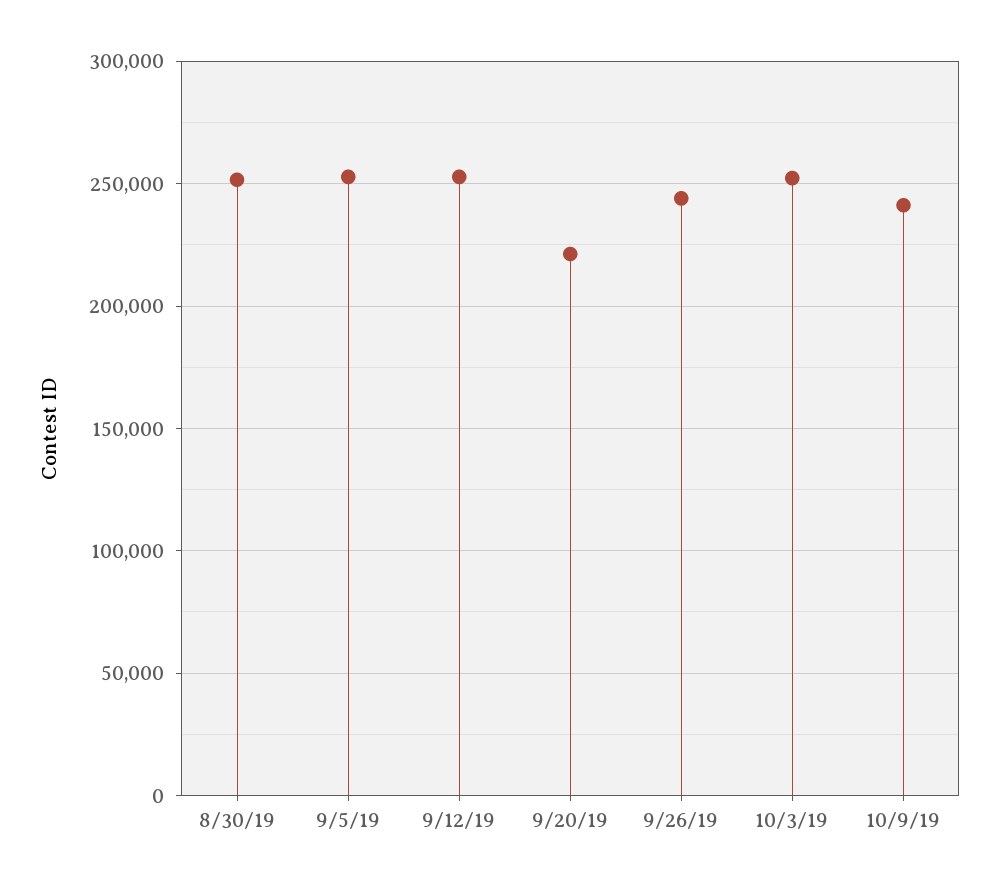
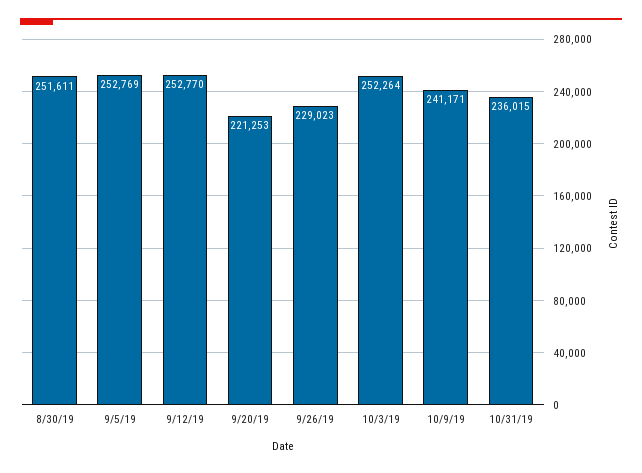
9/26/19: 245000 -> 229023
10/31/19: none -> 236015

